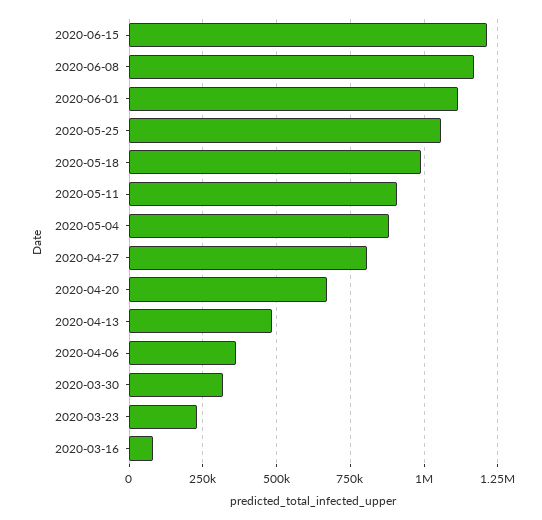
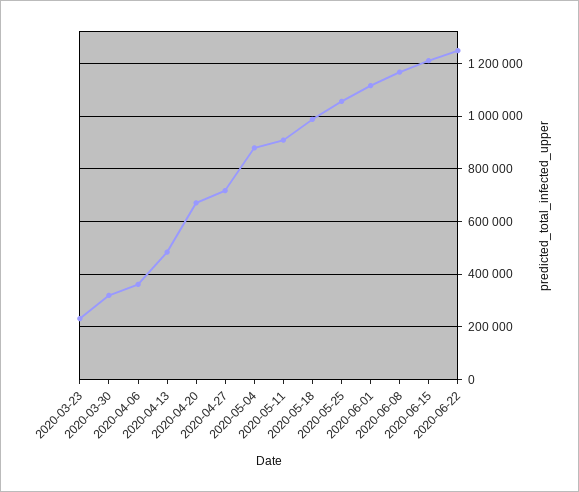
2020-04-27: 800000 -> 725000
2020-03-16: 75000 -> none
2020-06-22: none -> 1250000

